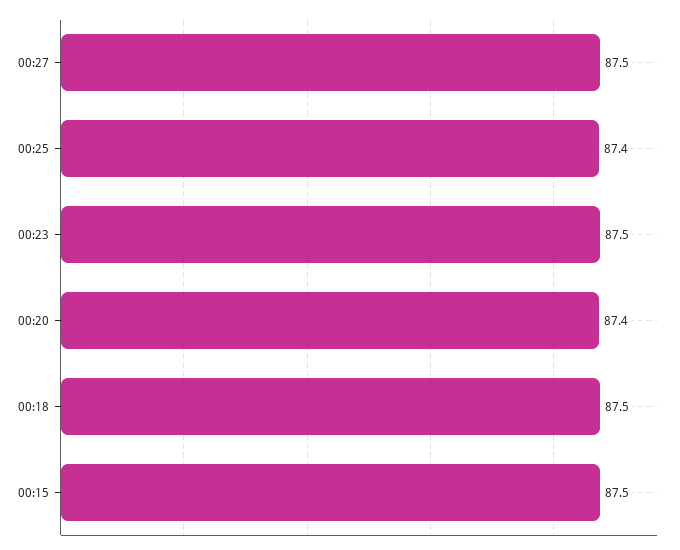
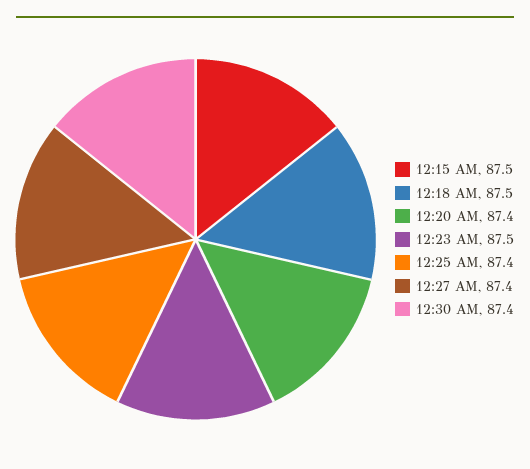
00:27: 87.5 -> 87.4
12:30 AM: none -> 87.4

